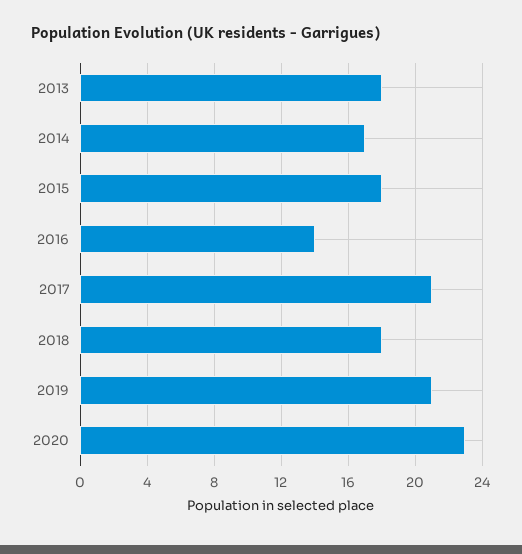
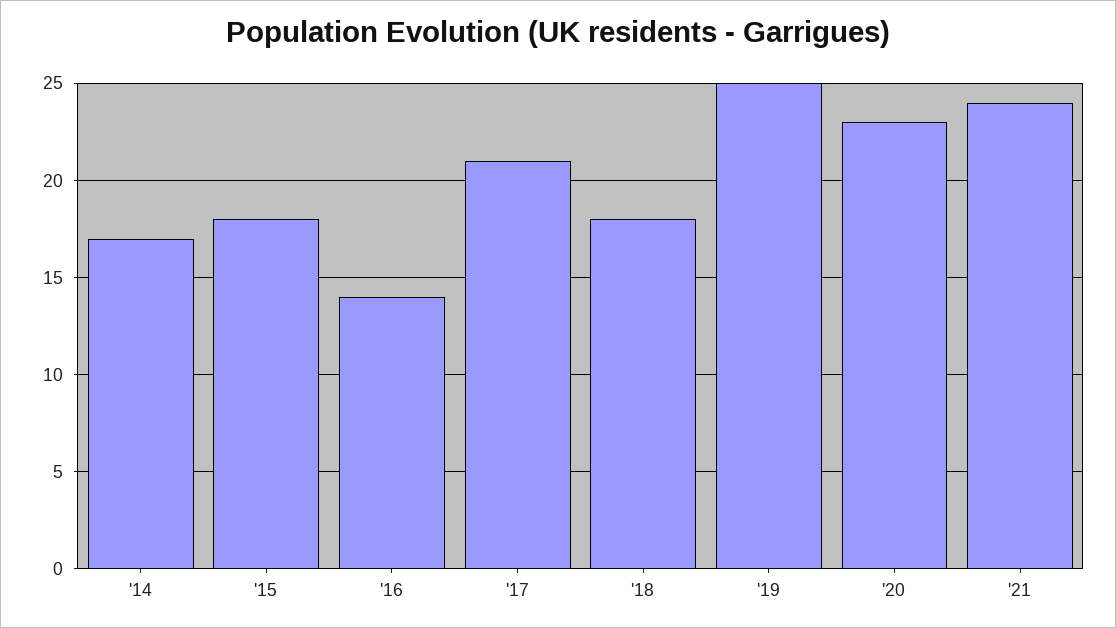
2013: 18 -> none
2019: 21 -> 25
'21: none -> 24

